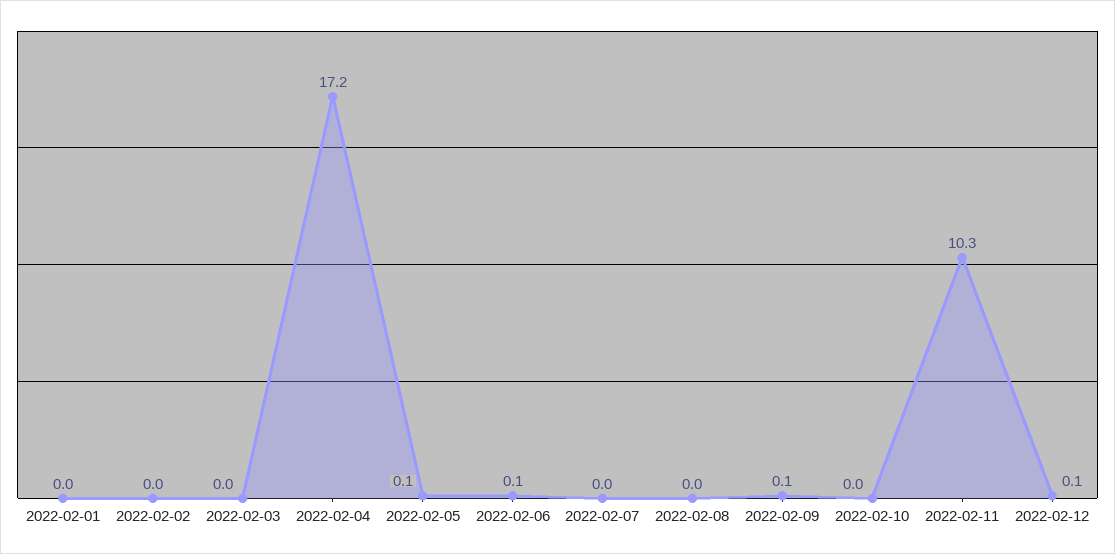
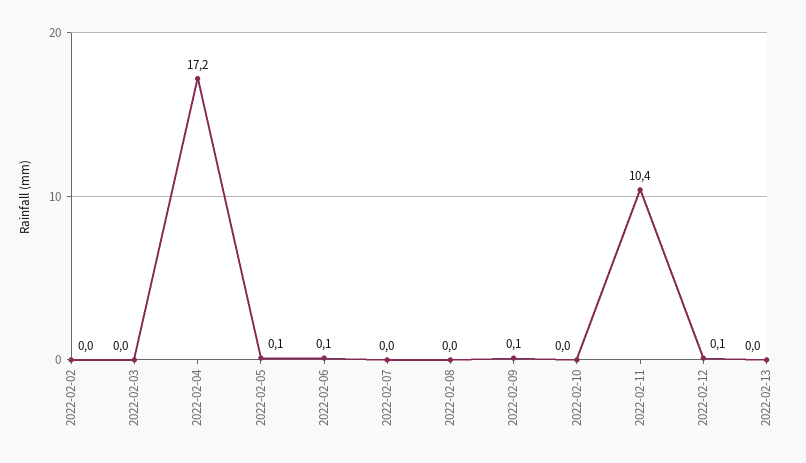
2022-02-01: 0 -> none
2022-02-11: 10.3 -> 10.4
2022-02-13: none -> 0

